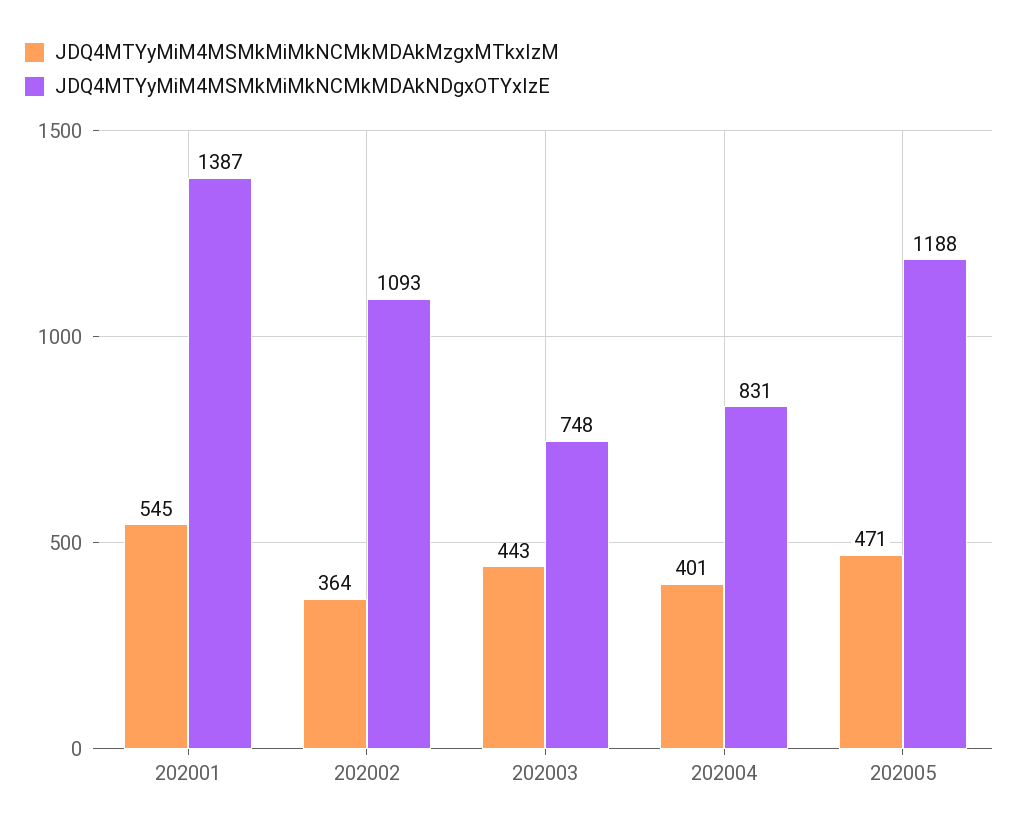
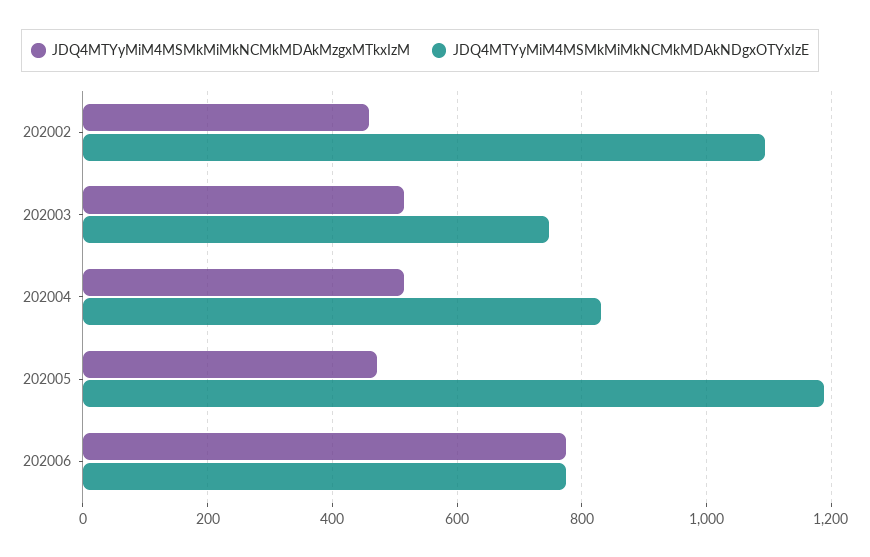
JDQ4MTYyMiM4MSMkMiMkNCMkMDAkMzgxMTkxIzM, 202001: 545 -> none
JDQ4MTYyMiM4MSMkMiMkNCMkMDAkNDgxOTYxIzE, 202001: 1387 -> none
JDQ4MTYyMiM4MSMkMiMkNCMkMDAkMzgxMTkxIzM, 202002: 364 -> 460
JDQ4MTYyMiM4MSMkMiMkNCMkMDAkMzgxMTkxIzM, 202003: 443 -> 520
JDQ4MTYyMiM4MSMkMiMkNCMkMDAkMzgxMTkxIzM, 202004: 401 -> 520
JDQ4MTYyMiM4MSMkMiMkNCMkMDAkMzgxMTkxIzM, 202006: none -> 780
JDQ4MTYyMiM4MSMkMiMkNCMkMDAkNDgxOTYxIzE, 202006: none -> 780

